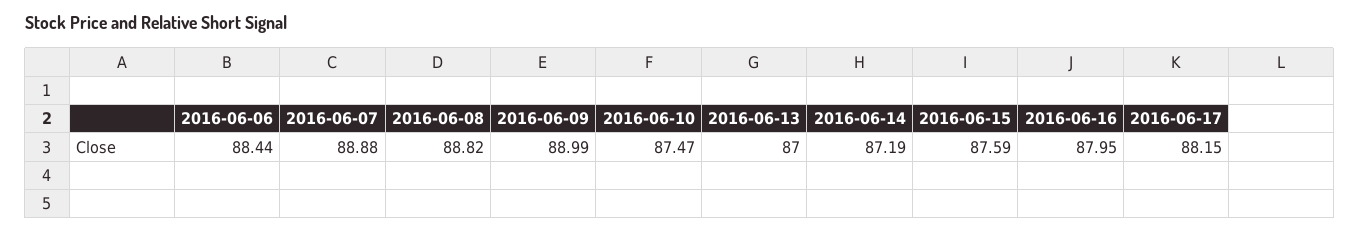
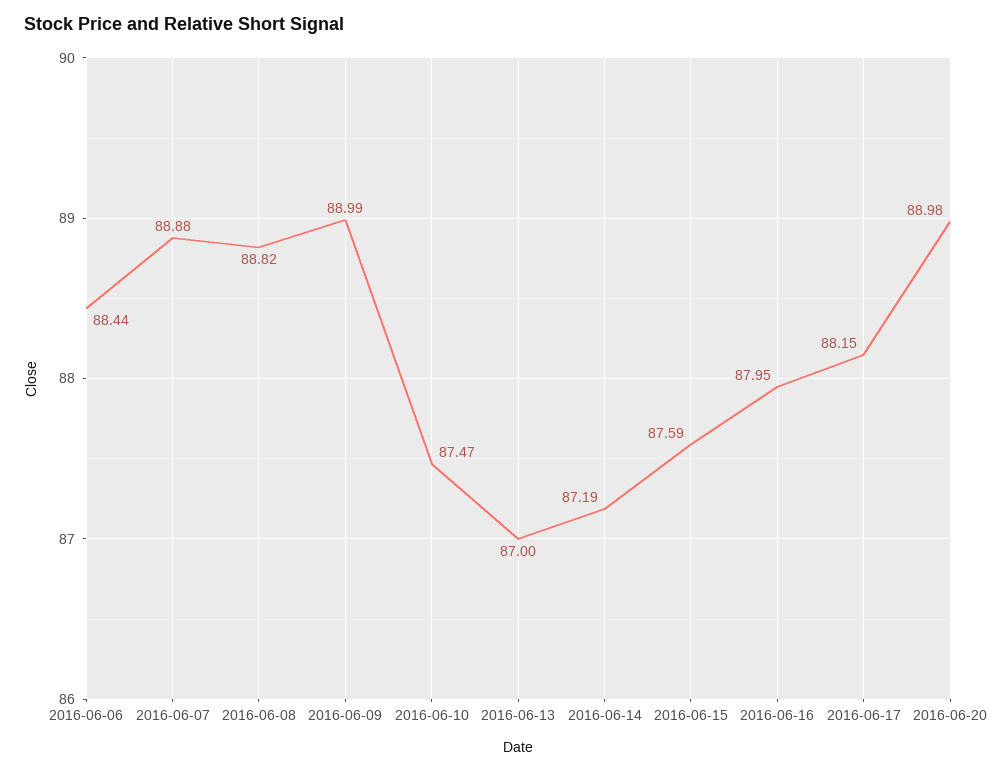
2016-06-20: none -> 88.98

